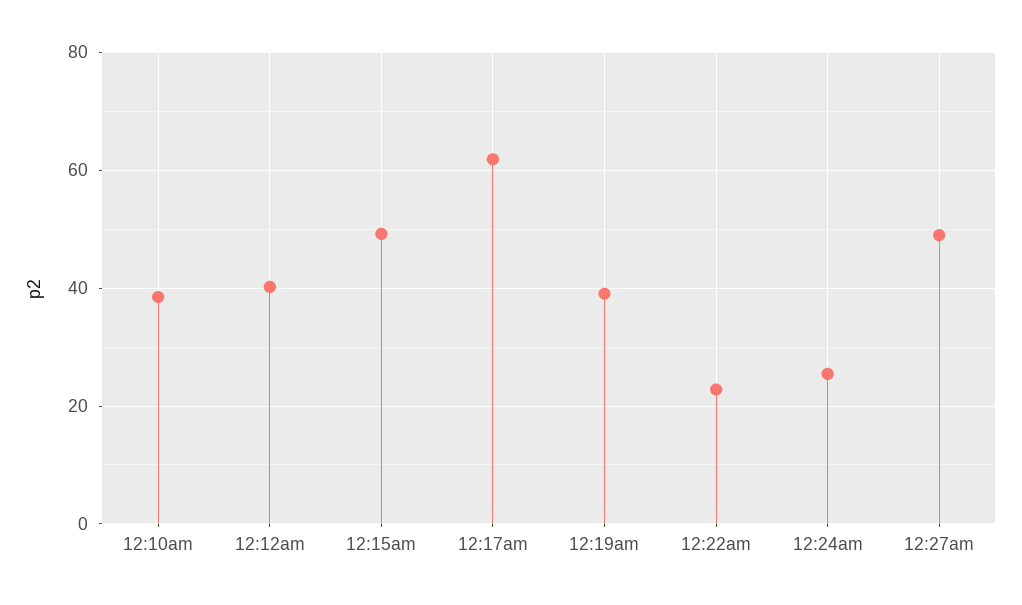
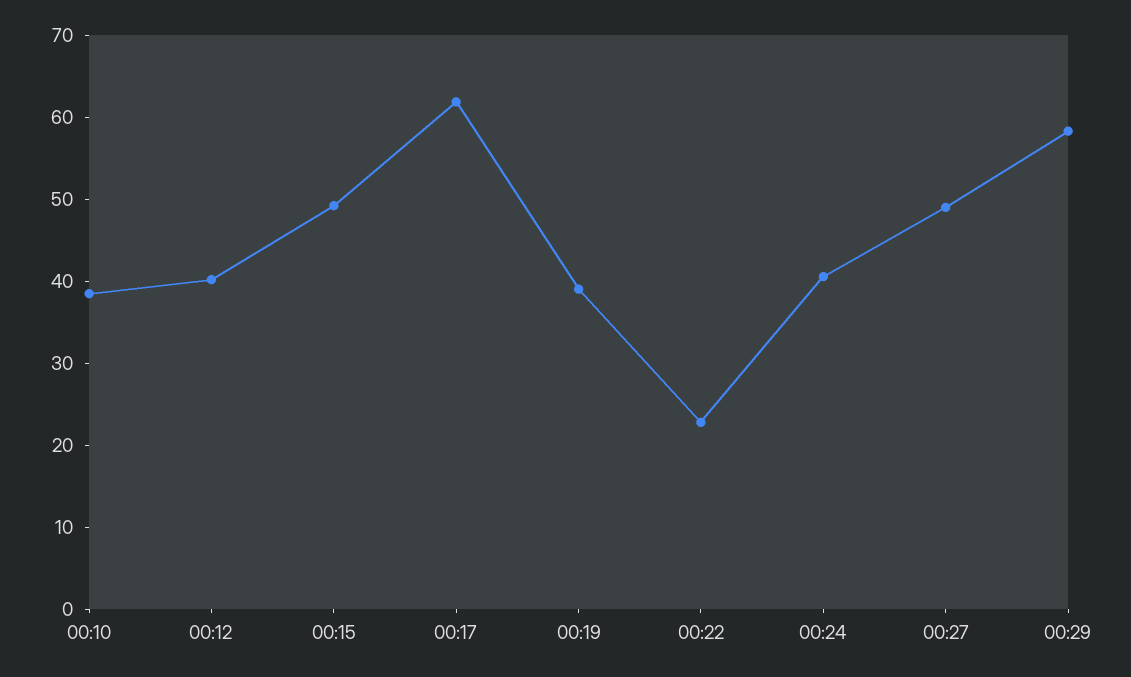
12:24am: 26 -> 40
00:29: none -> 58

